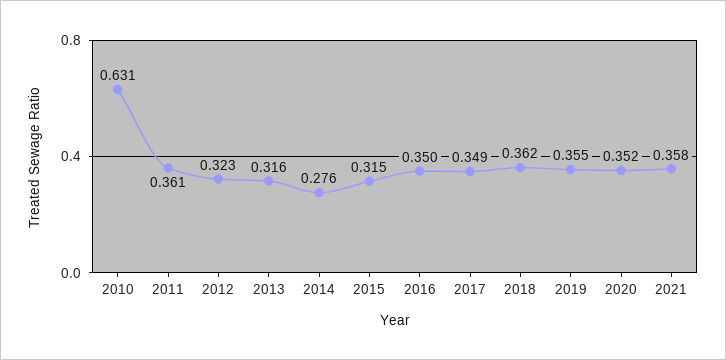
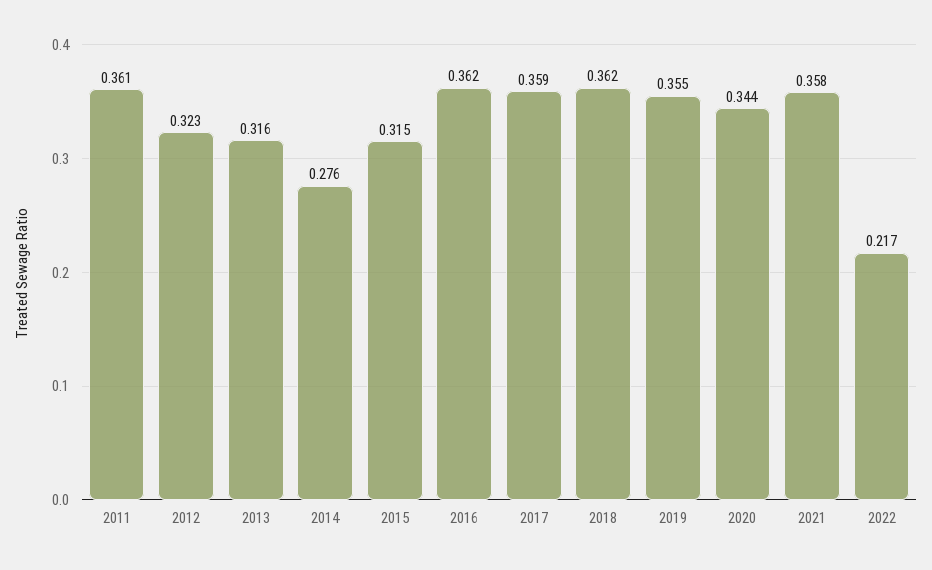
2010: 0.631 -> none
2016: 0.35 -> 0.362
2017: 0.349 -> 0.359
2020: 0.352 -> 0.344
2022: none -> 0.217

